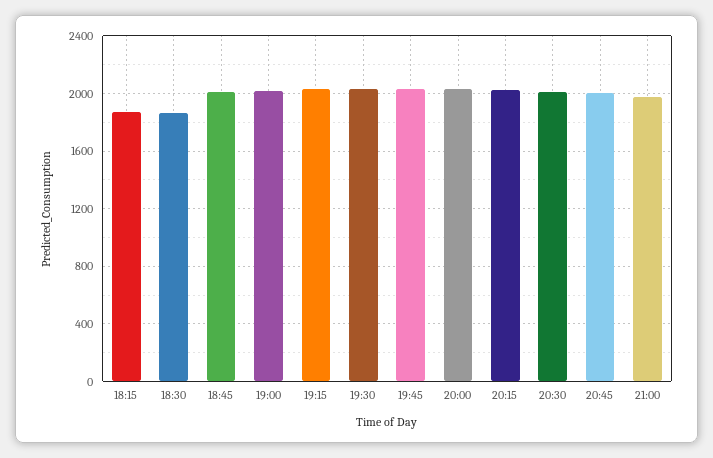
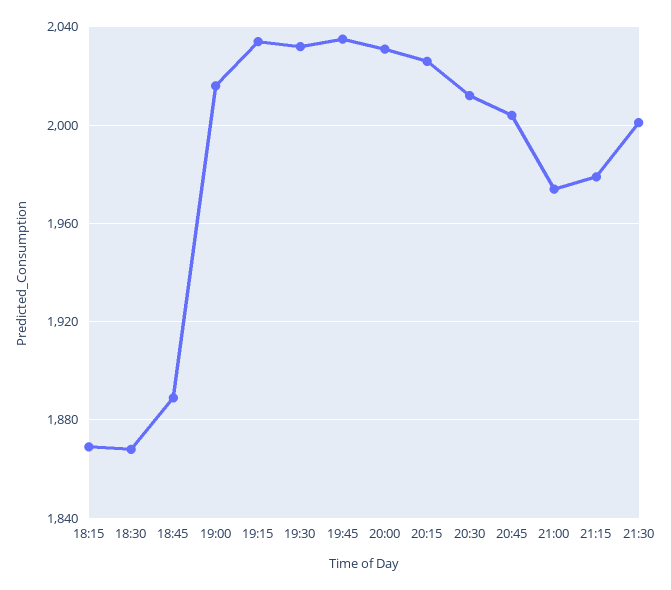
18:45: 2000 -> 1890
21:15: none -> 1980
21:30: none -> 2000

